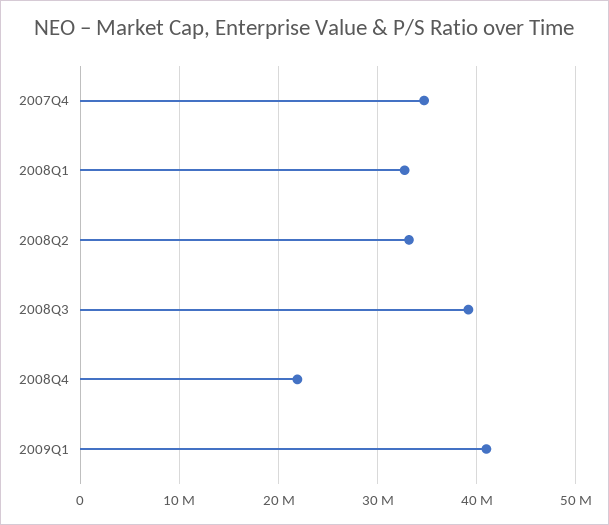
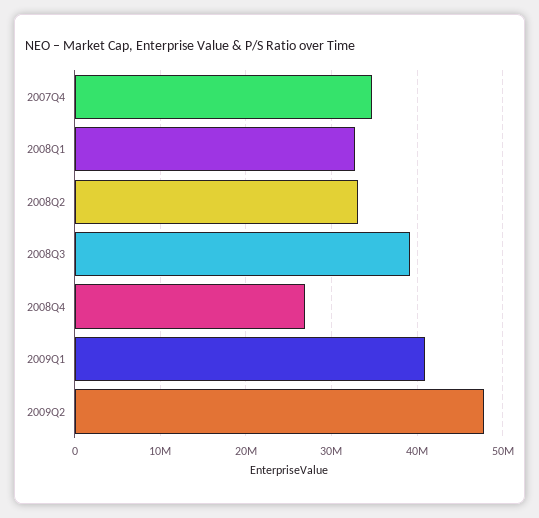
2008Q4: 22000000 -> 27000000
2009Q2: none -> 48000000

